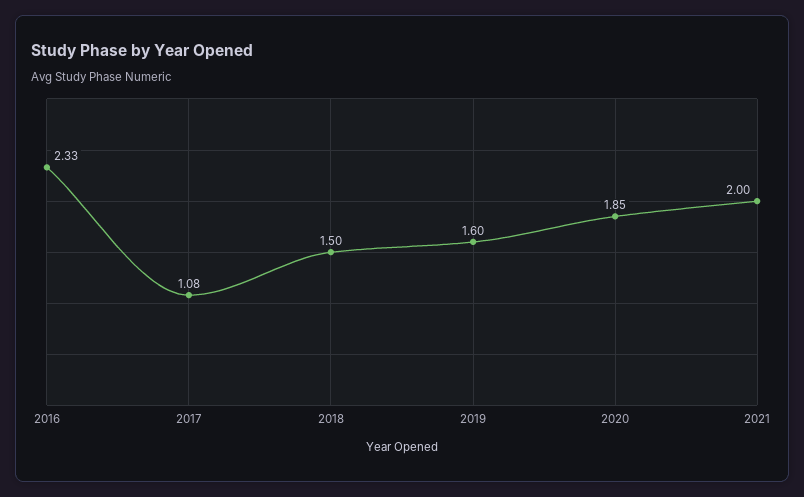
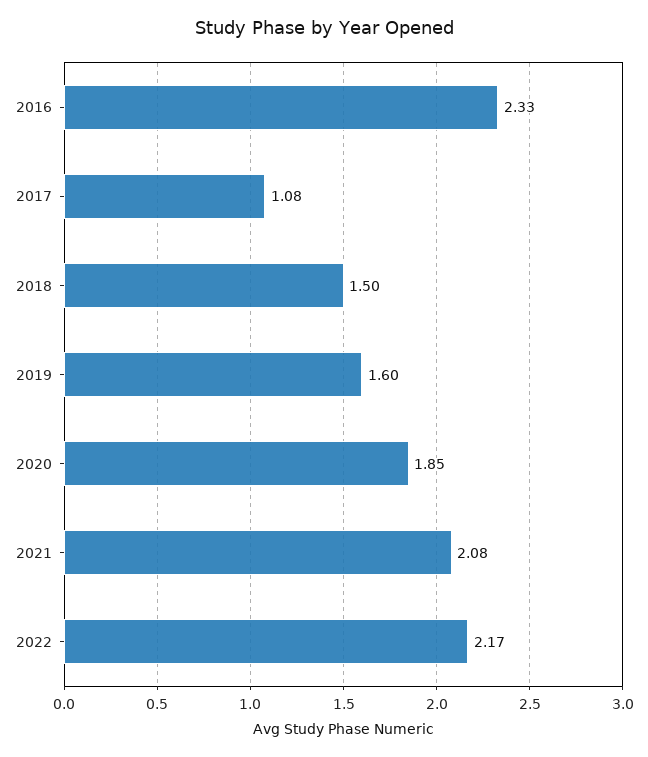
2021: 2 -> 2.08
2022: none -> 2.17

